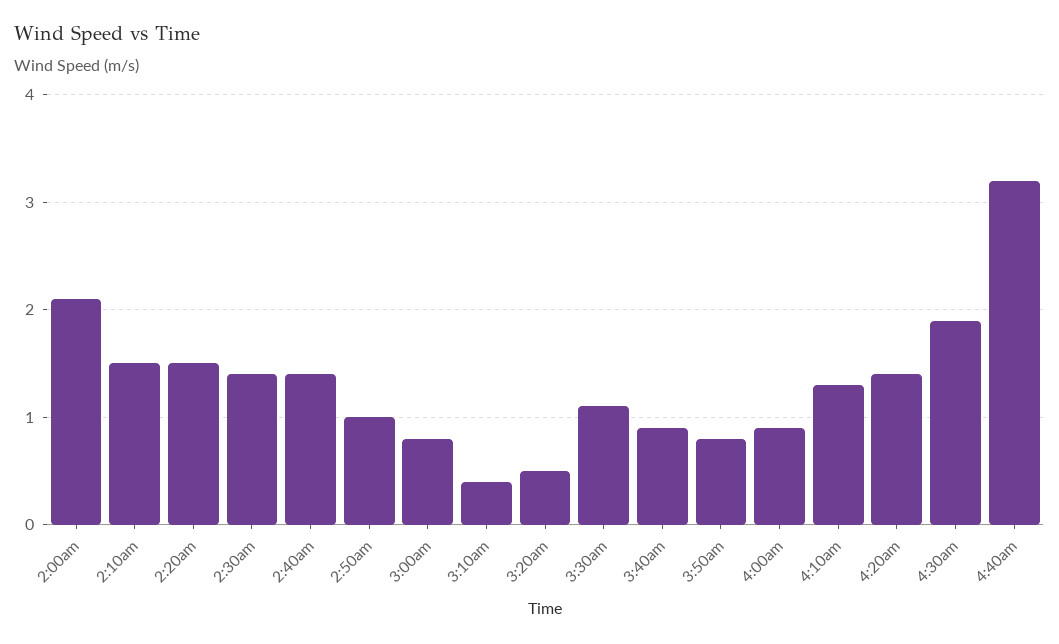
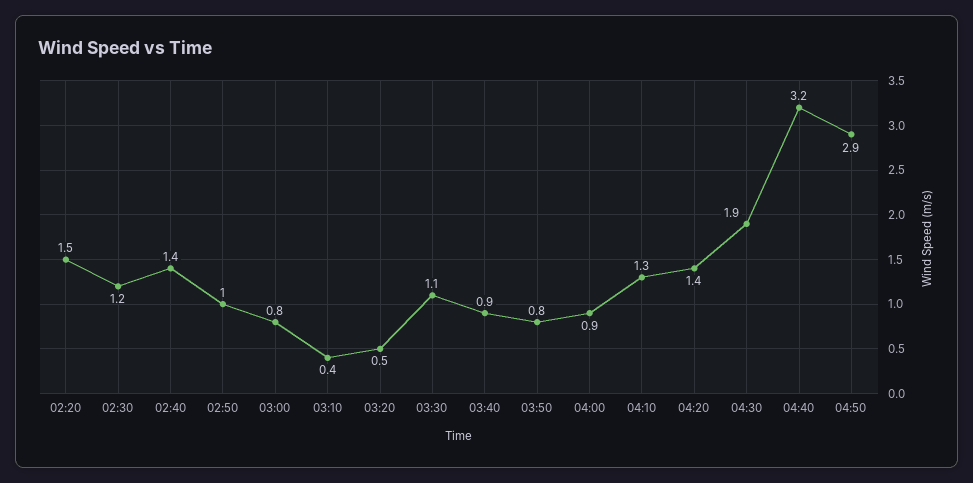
2:00am: 2.1 -> none
2:10am: 1.5 -> none
2:30am: 1.4 -> 1.2
04:50: none -> 2.9

